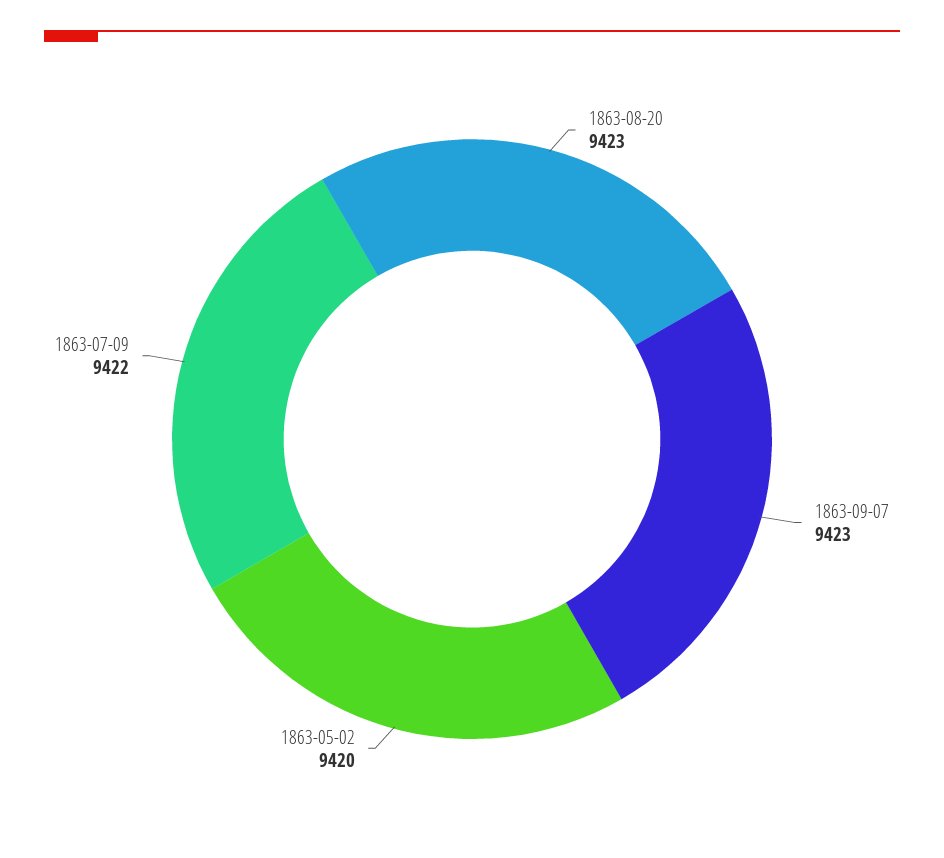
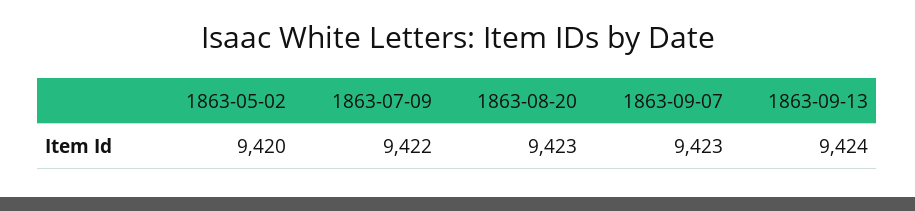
1863-09-13: none -> 9424

